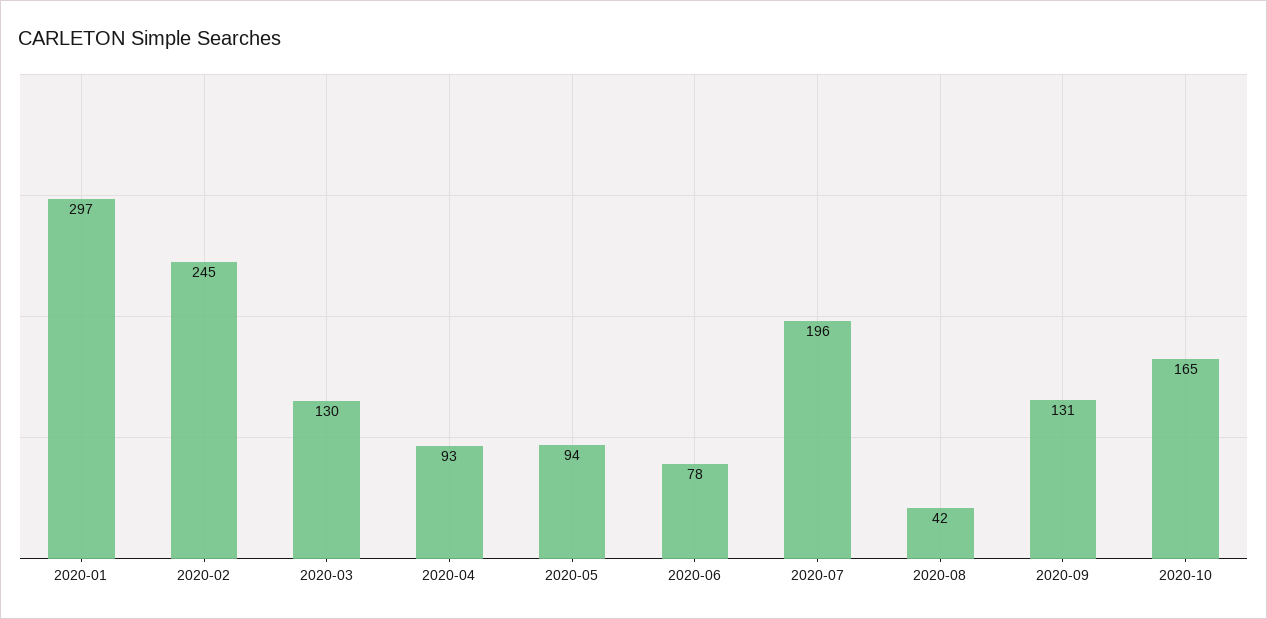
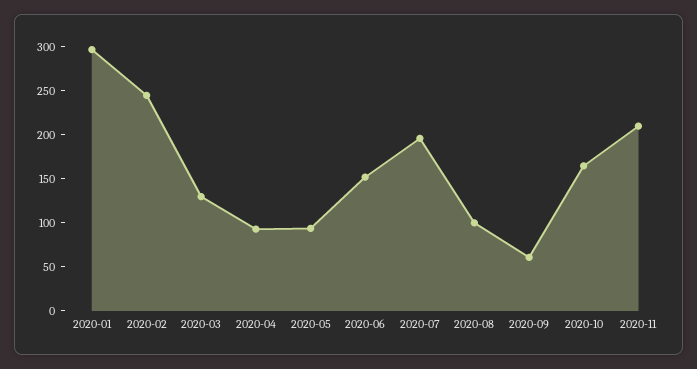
2020-06: 78 -> 150
2020-08: 42 -> 100
2020-09: 131 -> 60
2020-11: none -> 210

